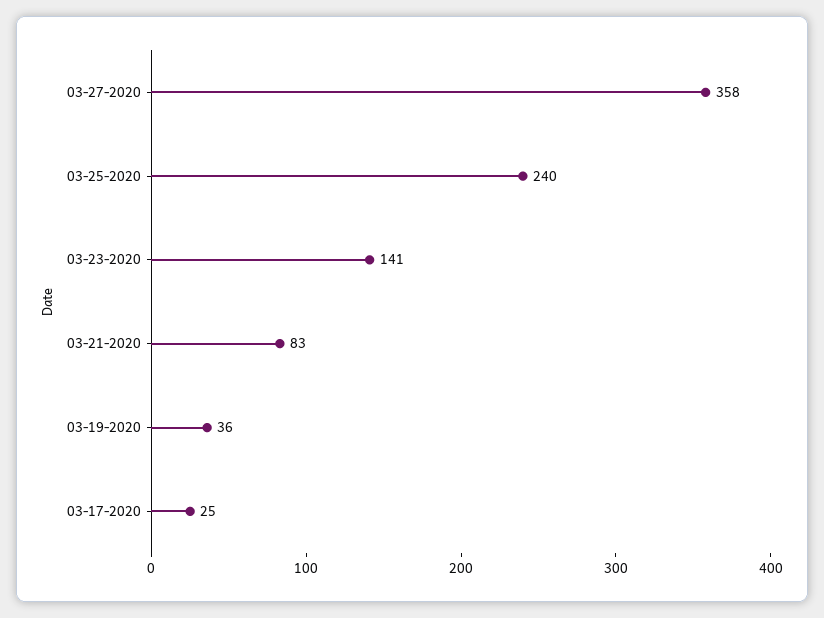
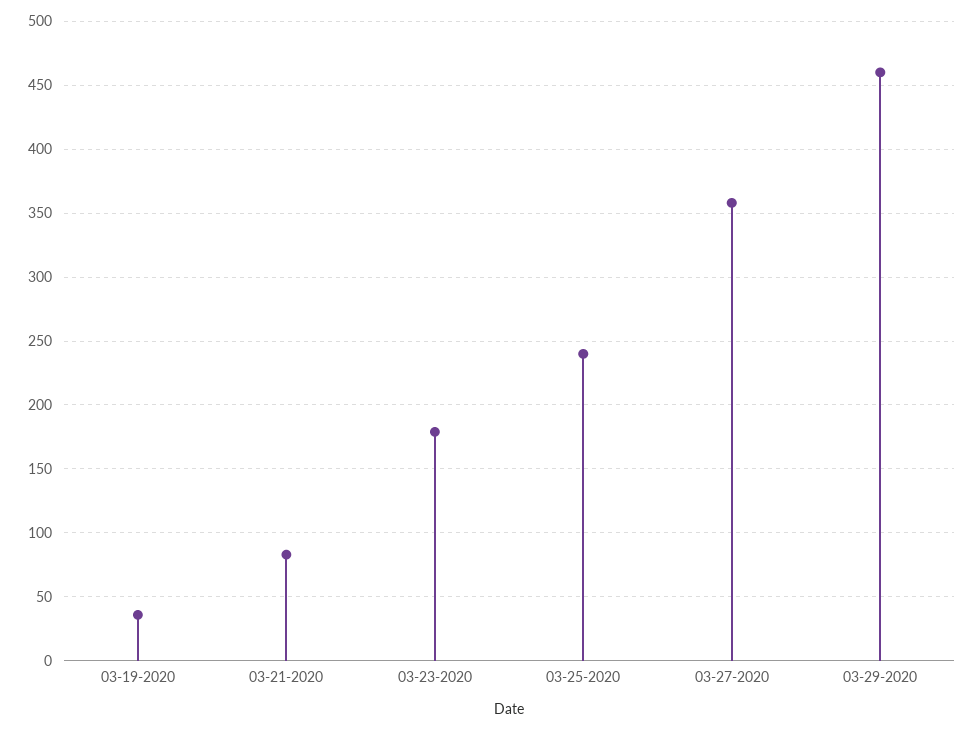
03-23-2020: 141 -> 180
03-17-2020: 25 -> none
03-29-2020: none -> 460

